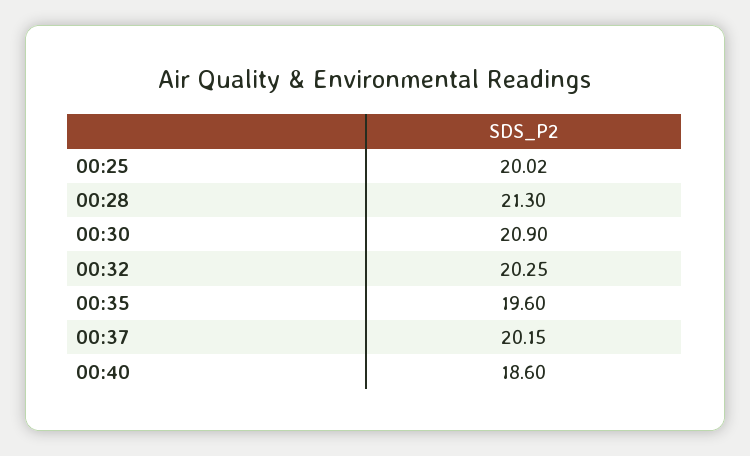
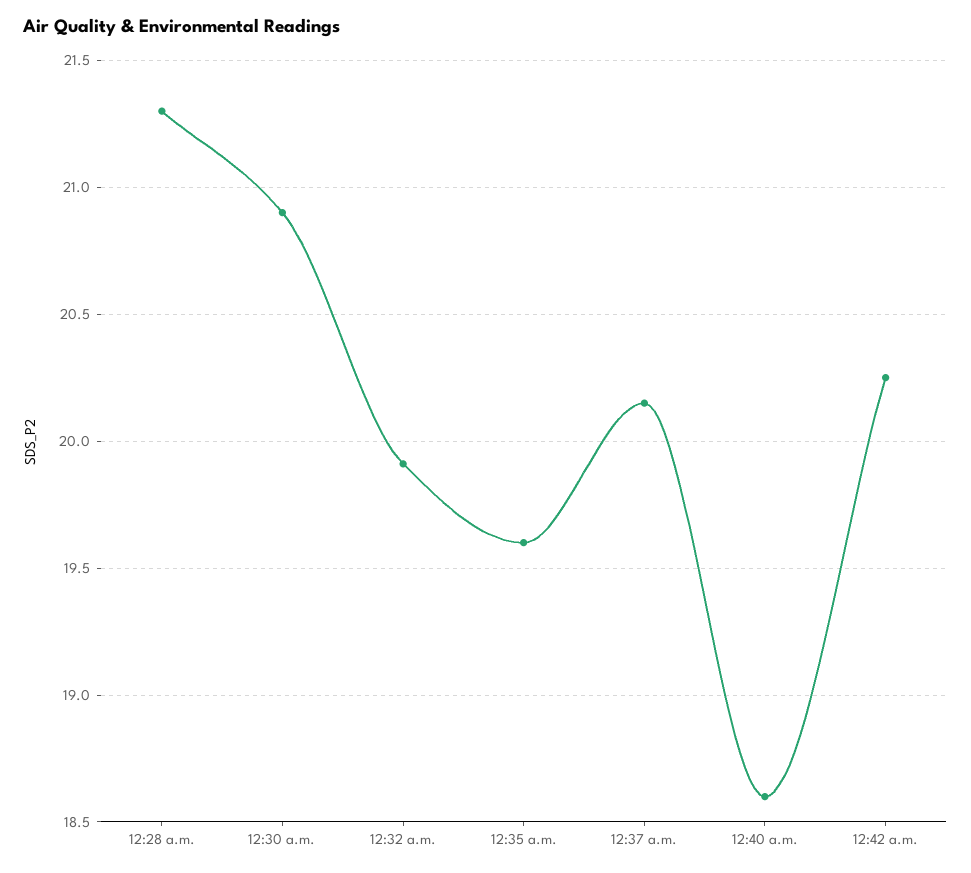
00:25: 20.02 -> none
00:32: 20.25 -> 19.9
12:42 a.m.: none -> 20.25

